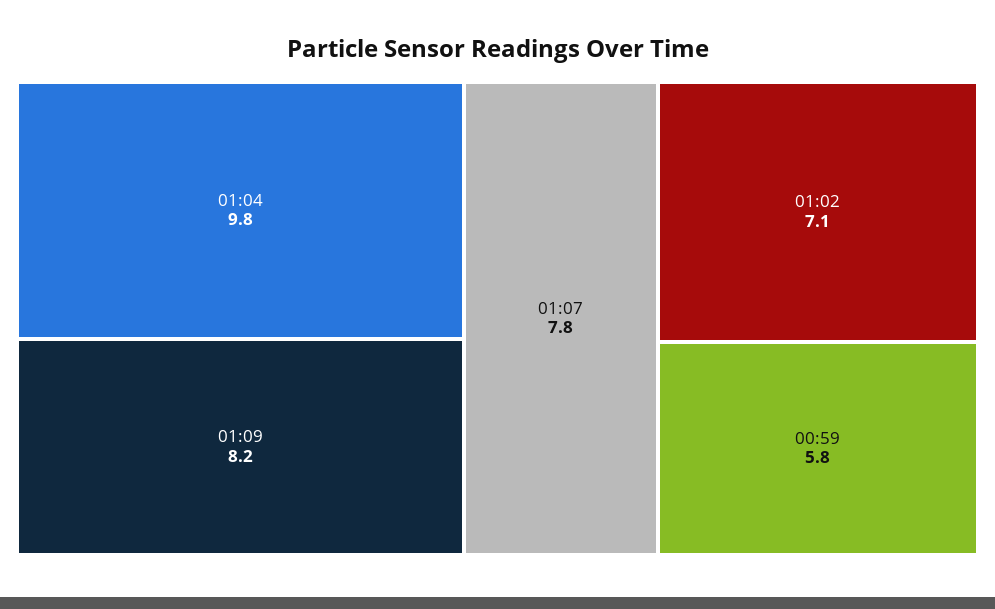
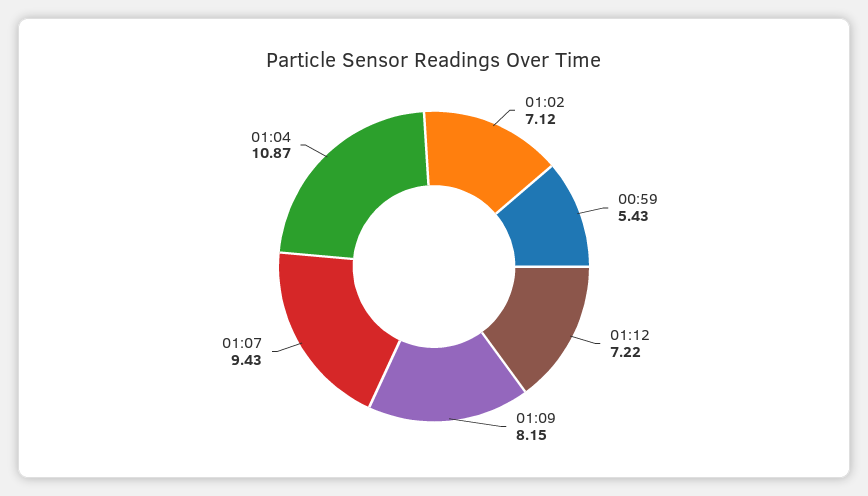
01:04: 9.8 -> 10.87
01:07: 7.8 -> 9.43
00:59: 5.8 -> 5.43
01:12: none -> 7.22

